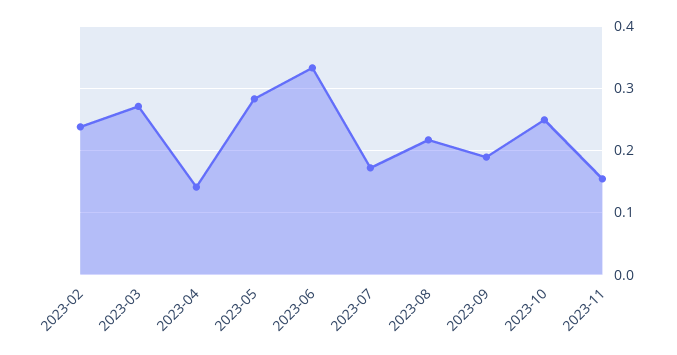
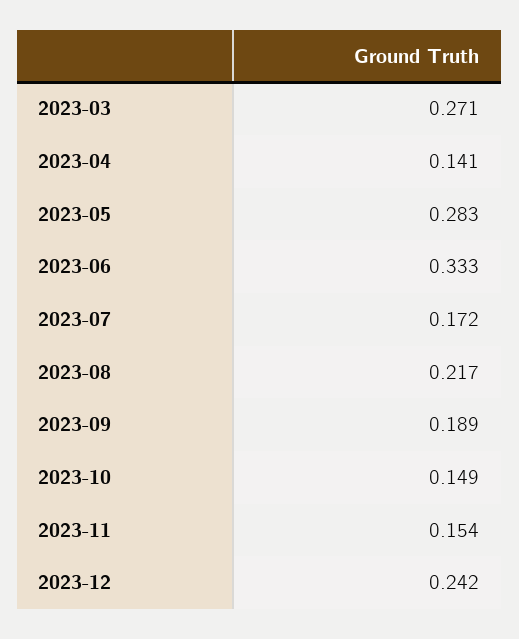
2023-02: 0.24 -> none
2023-10: 0.25 -> 0.149
2023-12: none -> 0.242

